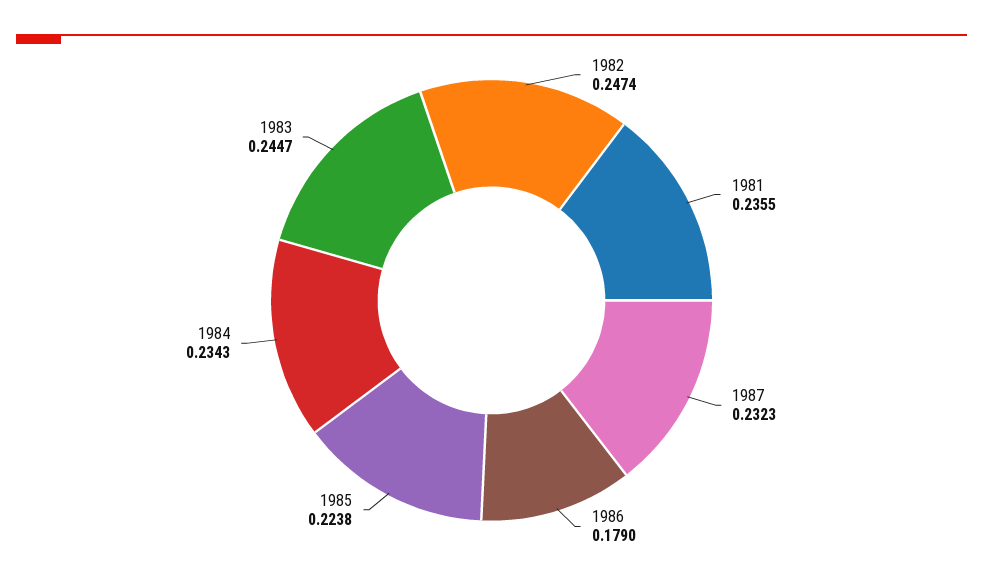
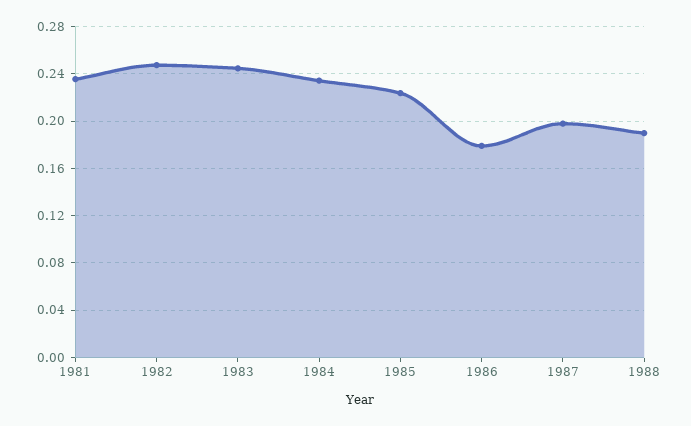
1987: 0.2323 -> 0.2
1988: none -> 0.19

